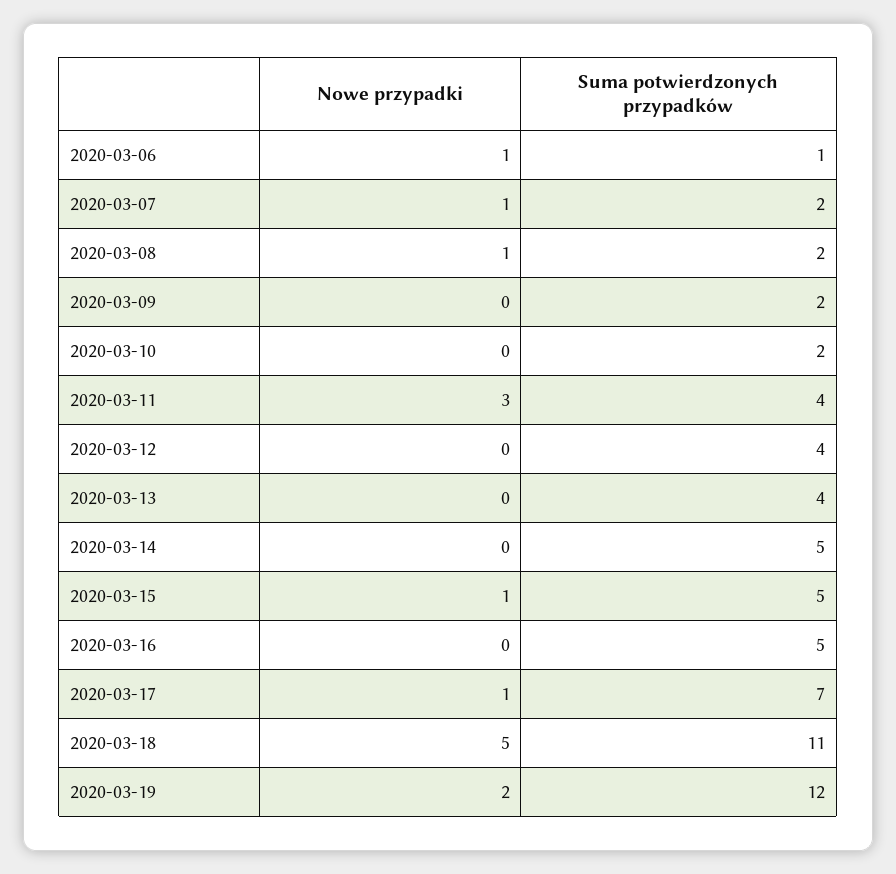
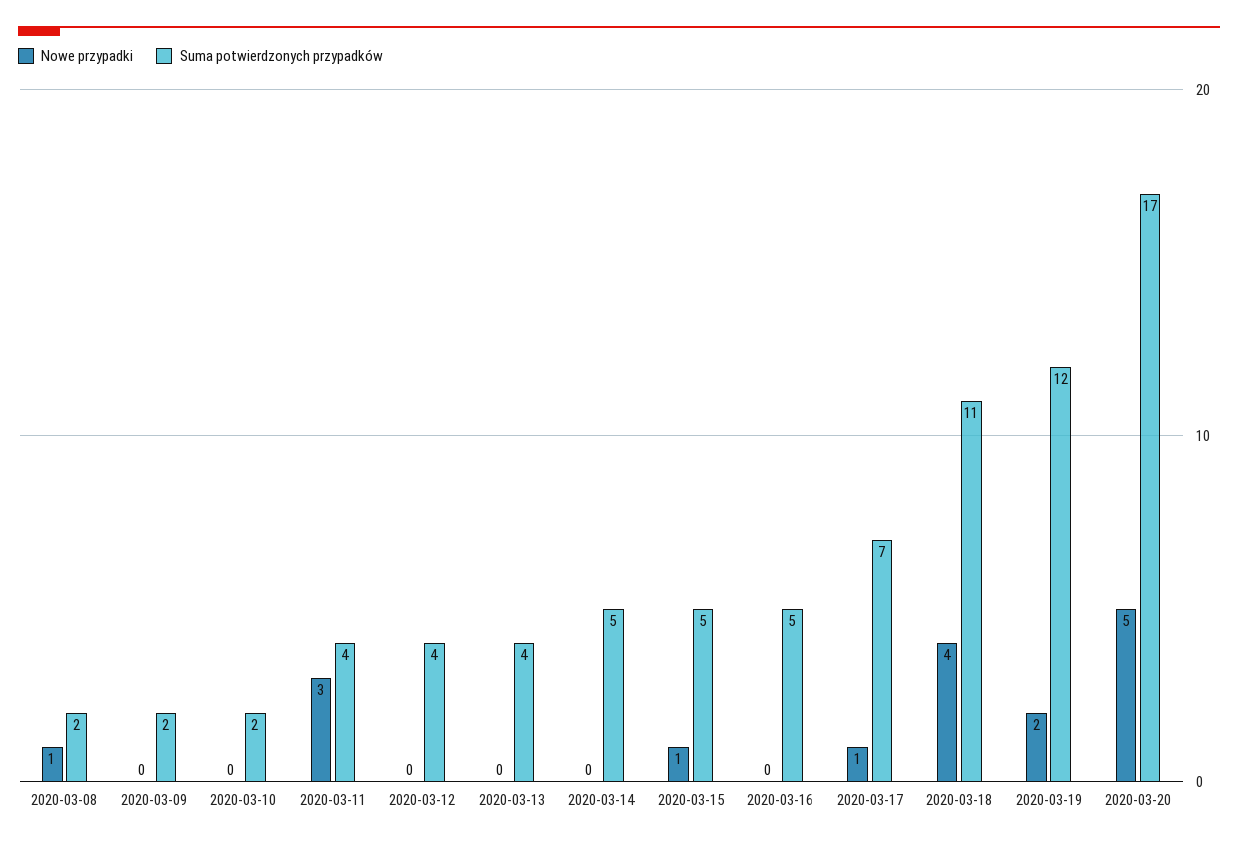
Nowe przypadki, 2020-03-06: 1 -> none
Suma potwierdzonych przypadków, 2020-03-06: 1 -> none
Nowe przypadki, 2020-03-07: 1 -> none
Suma potwierdzonych przypadków, 2020-03-07: 2 -> none
Nowe przypadki, 2020-03-18: 5 -> 4
Nowe przypadki, 2020-03-20: none -> 5
Suma potwierdzonych przypadków, 2020-03-20: none -> 17

